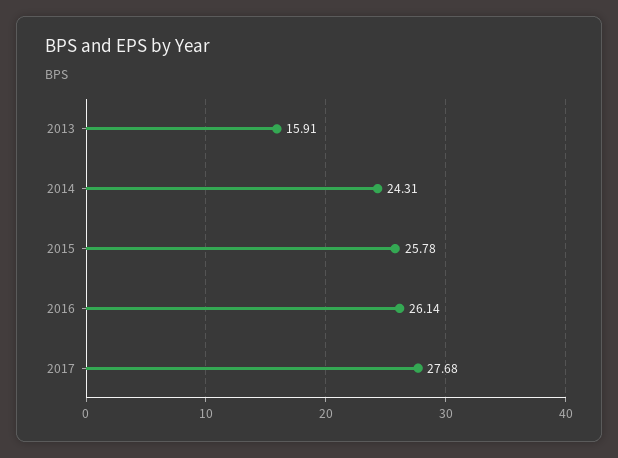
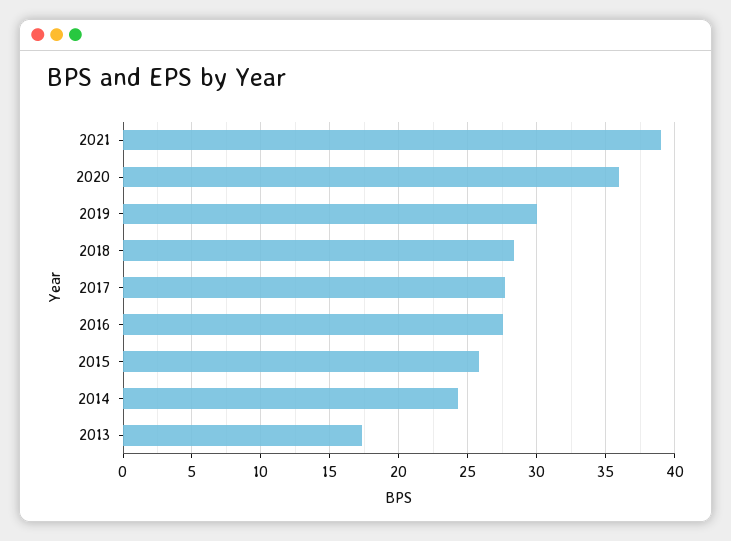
2013: 15.91 -> 17.5
2016: 26.14 -> 27.5
2021: none -> 39
2020: none -> 36
2019: none -> 30
2018: none -> 28.5

